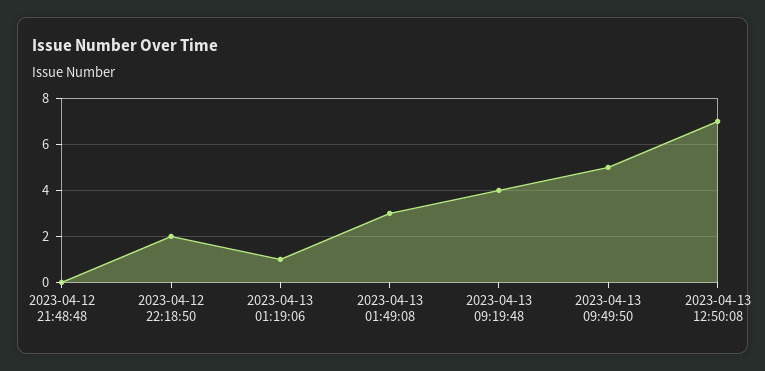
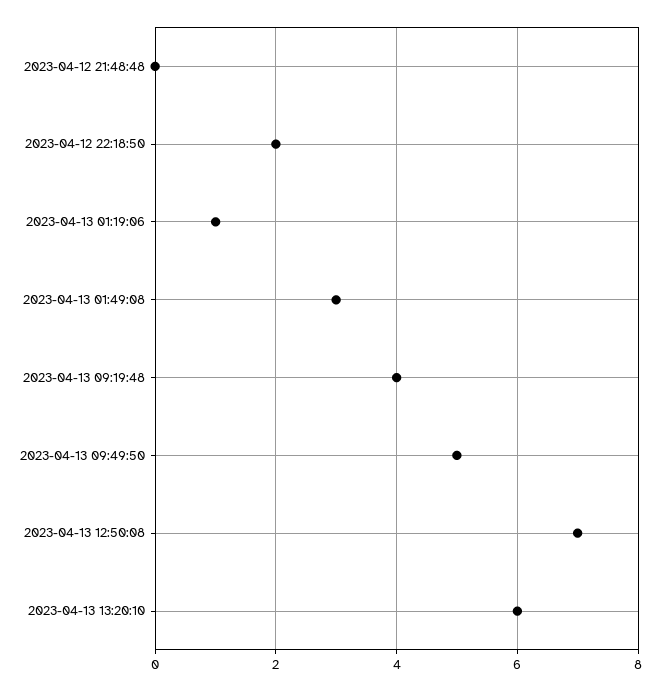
2023-04-13 13:20:10: none -> 6

